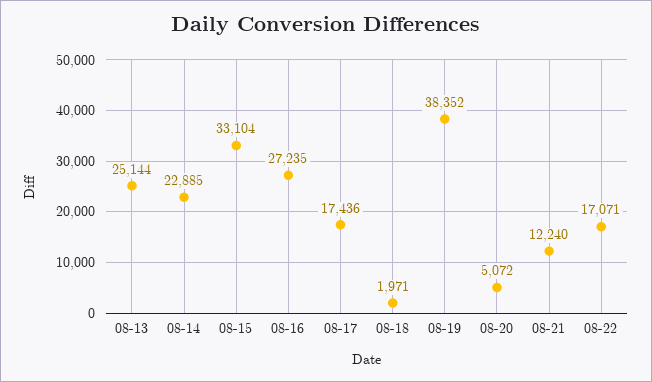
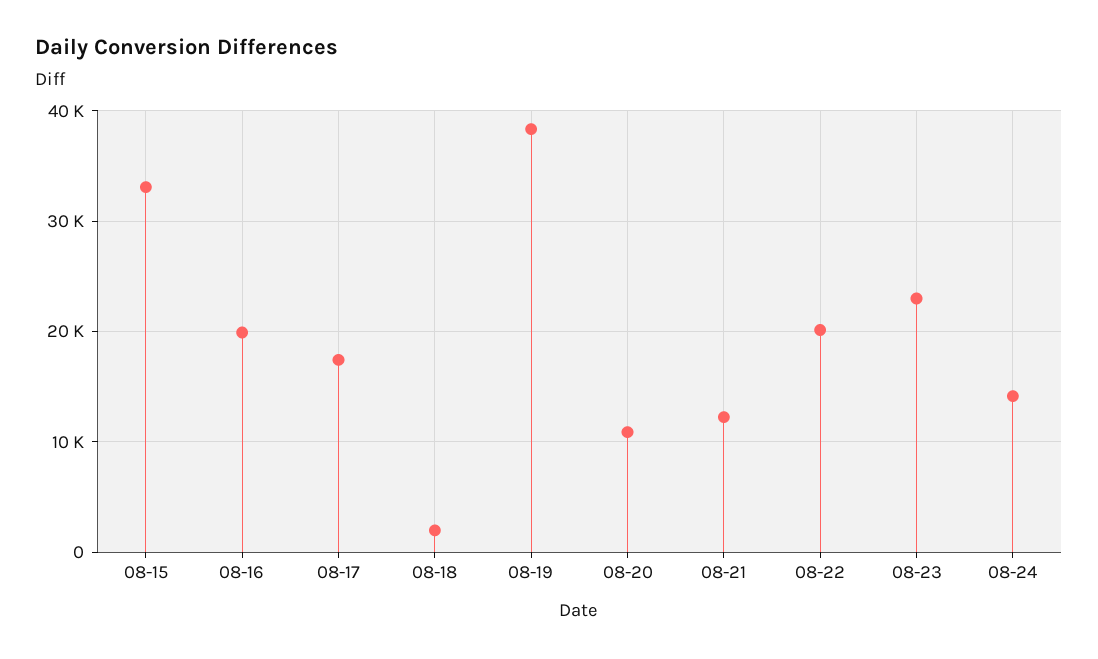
08-13: 25144 -> none
08-14: 22885 -> none
08-16: 27235 -> 20000
08-20: 5072 -> 11000
08-22: 17071 -> 20000
08-23: none -> 23000
08-24: none -> 14000

